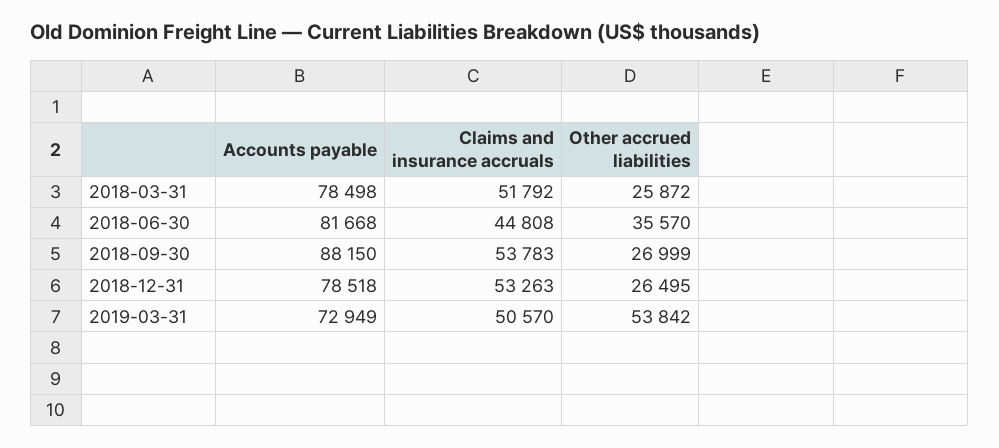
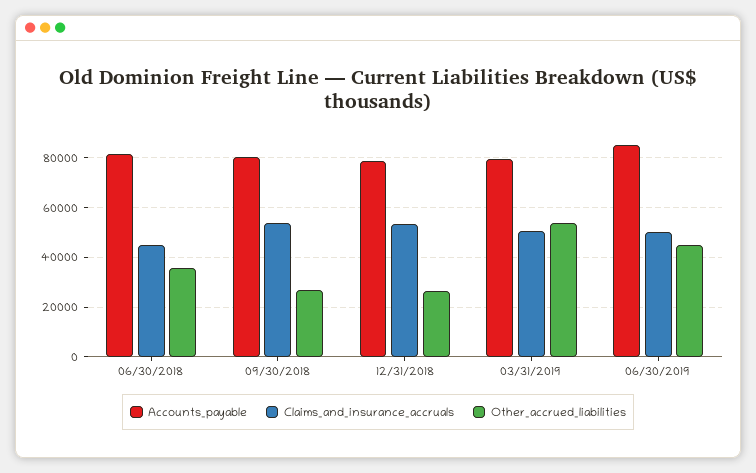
Accounts payable, 2018-03-31: 78498 -> none
Claims and insurance accruals, 2018-03-31: 51792 -> none
Other accrued liabilities, 2018-03-31: 25872 -> none
Accounts payable, 2018-09-30: 88150 -> 80000
Accounts payable, 2019-03-31: 72949 -> 80000
Accounts payable, 06/30/2019: none -> 85000
Claims and insurance accruals, 06/30/2019: none -> 50000
Other accrued liabilities, 06/30/2019: none -> 45000

